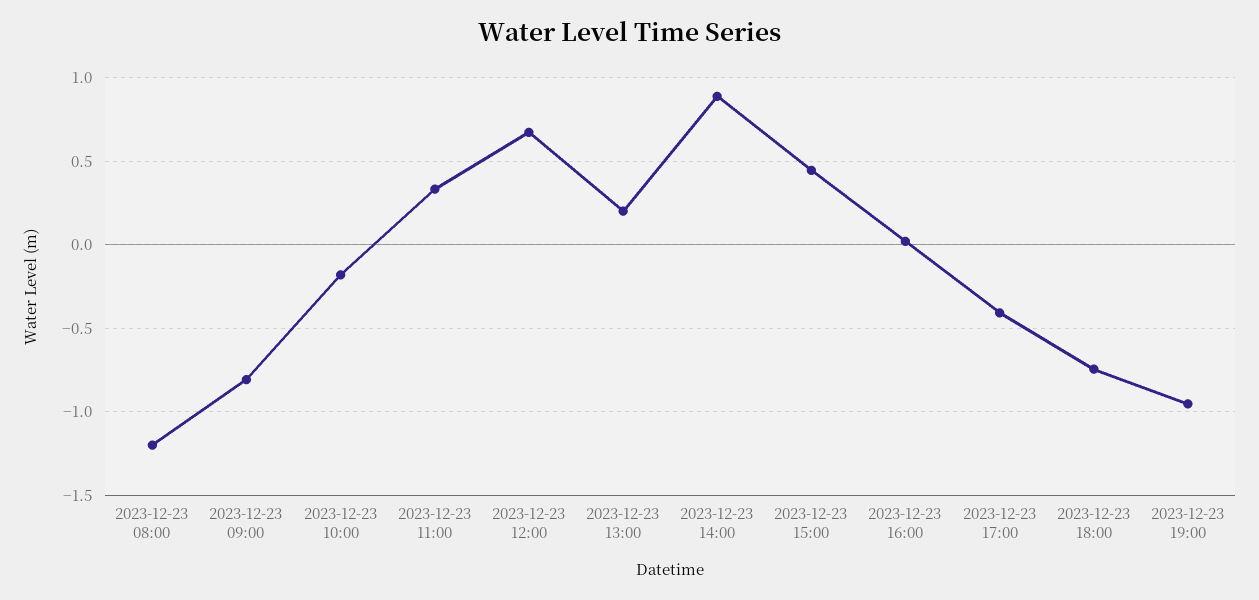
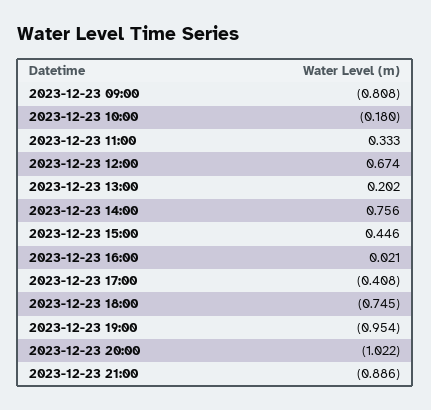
2023-12-23 08:00: -1.2 -> none
2023-12-23 14:00: 0.9 -> 0.756
2023-12-23 20:00: none -> -1.022
2023-12-23 21:00: none -> -0.886

